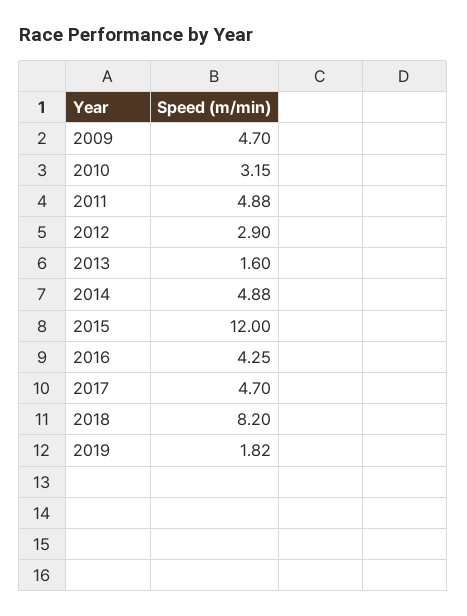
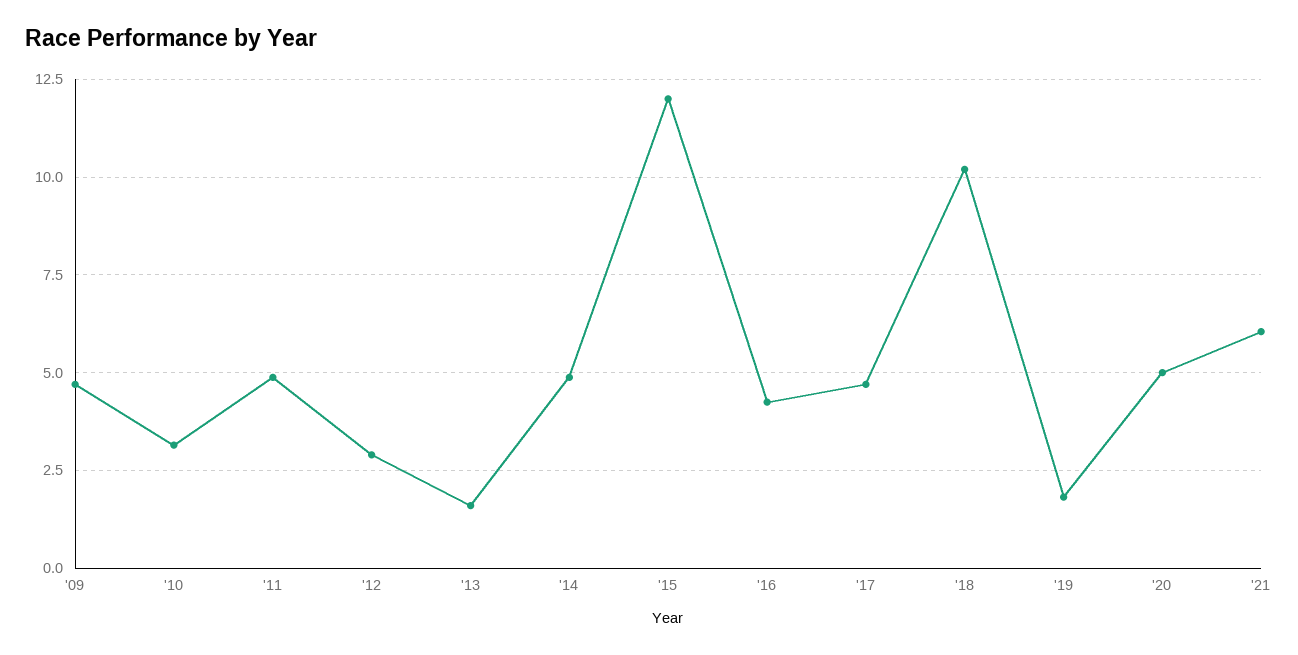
2018: 8.2 -> 10.25
'20: none -> 5
'21: none -> 6

